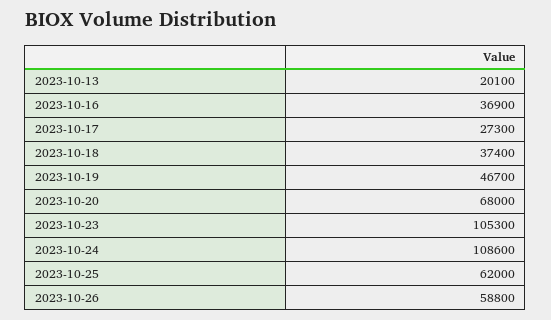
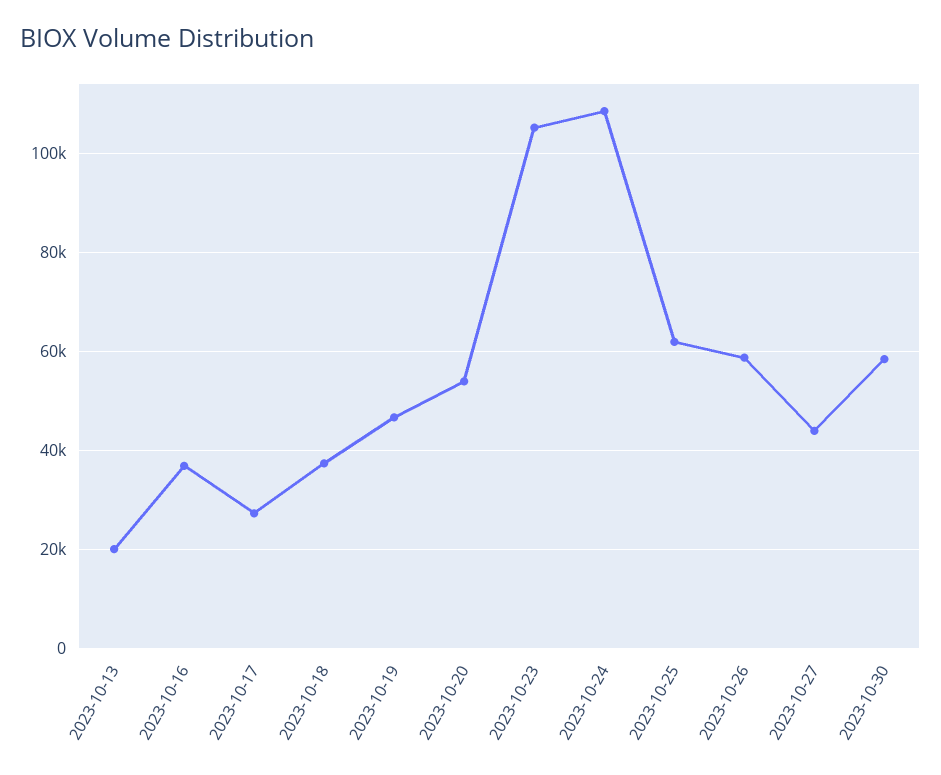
2023-10-20: 68000 -> 54000
2023-10-27: none -> 44000
2023-10-30: none -> 58000

